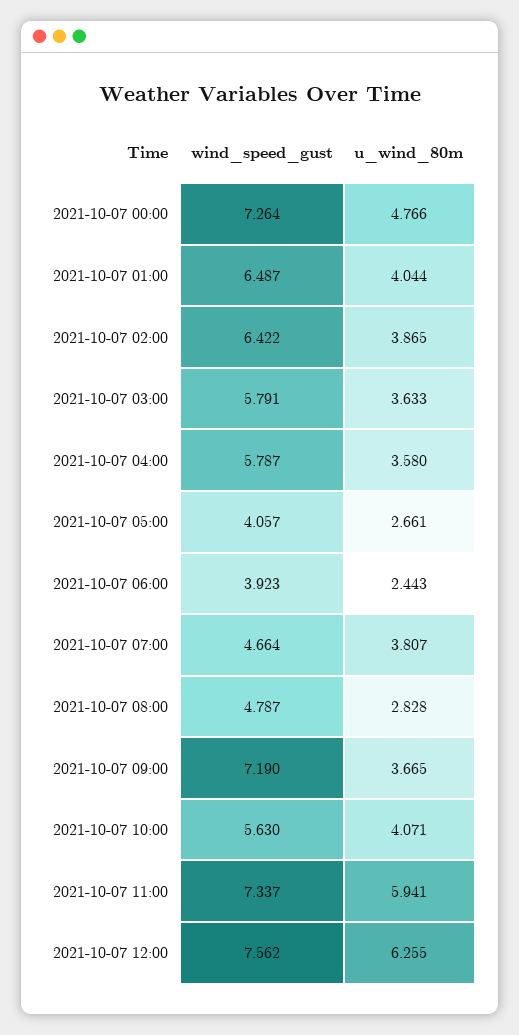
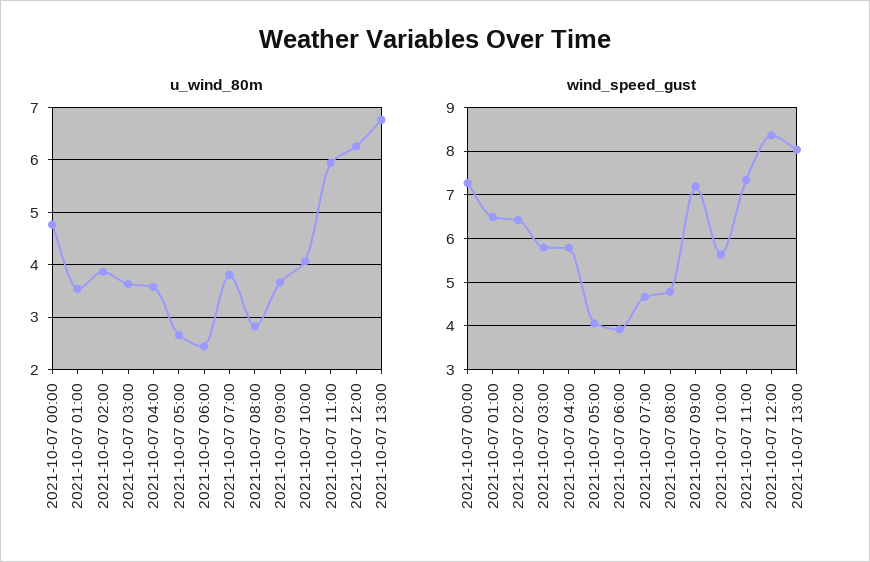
u_wind_80m, 2021-10-07 01:00: 4.044 -> 3.6
wind_speed_gust, 2021-10-07 12:00: 7.562 -> 8.4
u_wind_80m, 2021-10-07 13:00: none -> 6.8
wind_speed_gust, 2021-10-07 13:00: none -> 8

